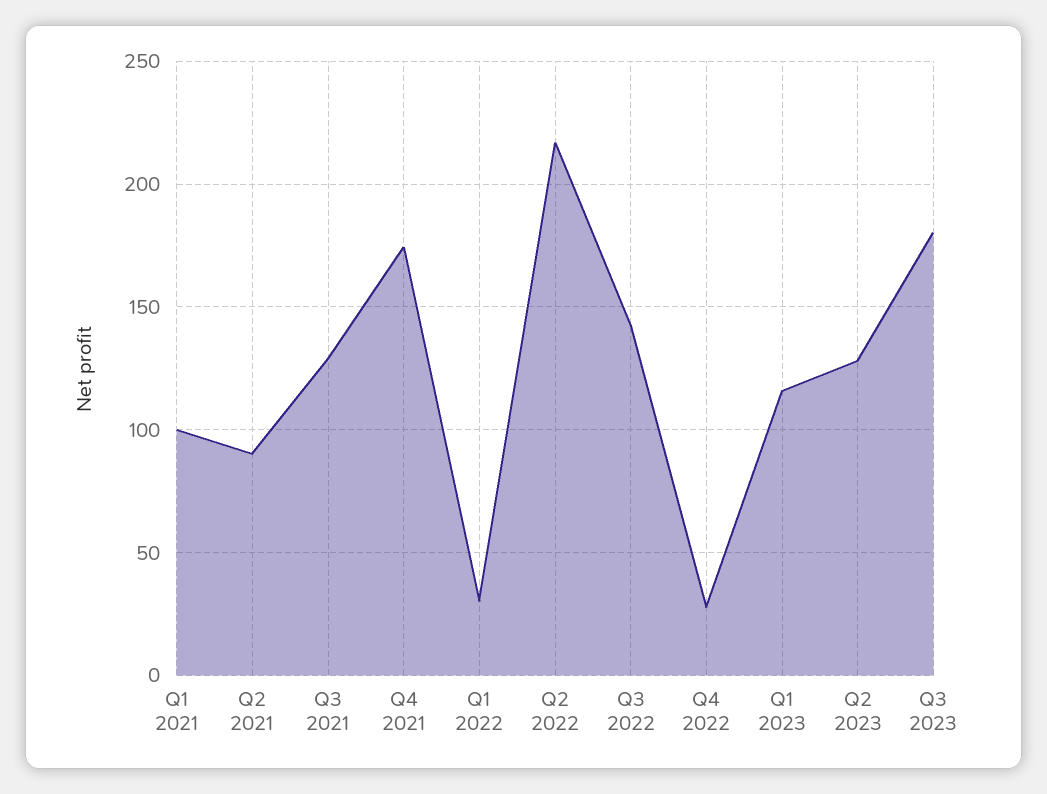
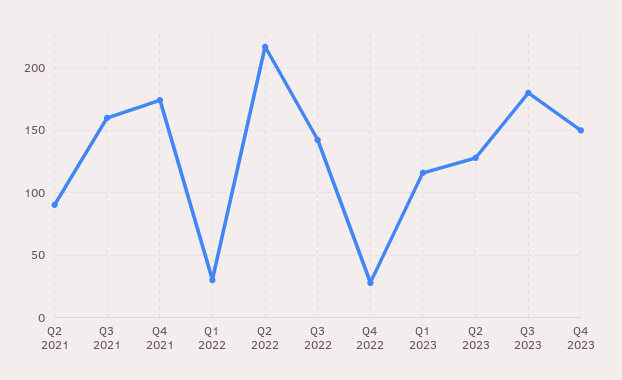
Q1 2021: 100 -> none
Q3 2021: 130 -> 160
Q4 2023: none -> 150

